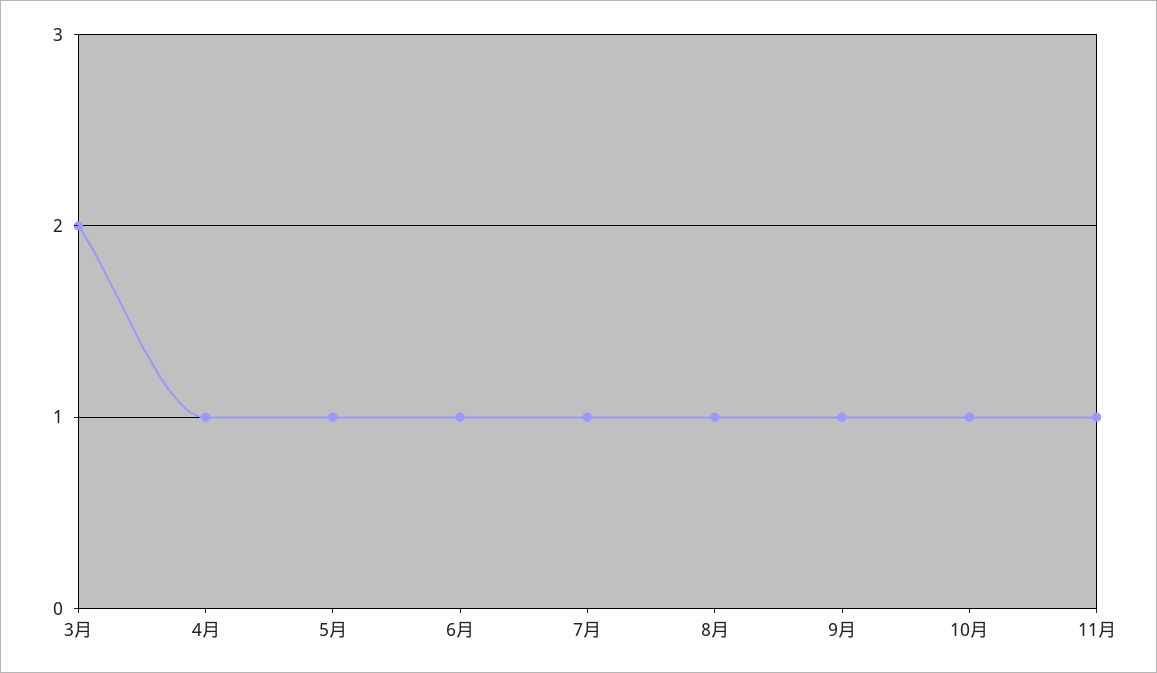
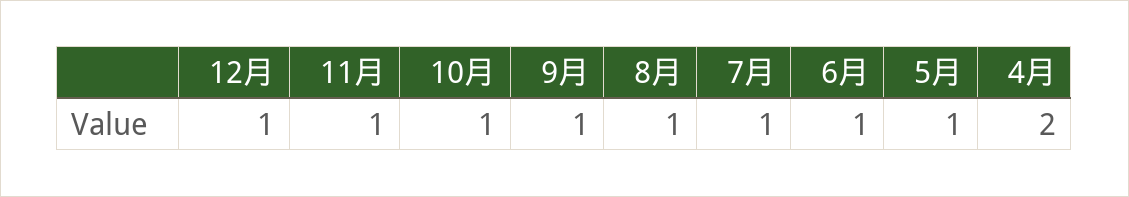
3月: 2 -> none
4月: 1 -> 2
12月: none -> 1

